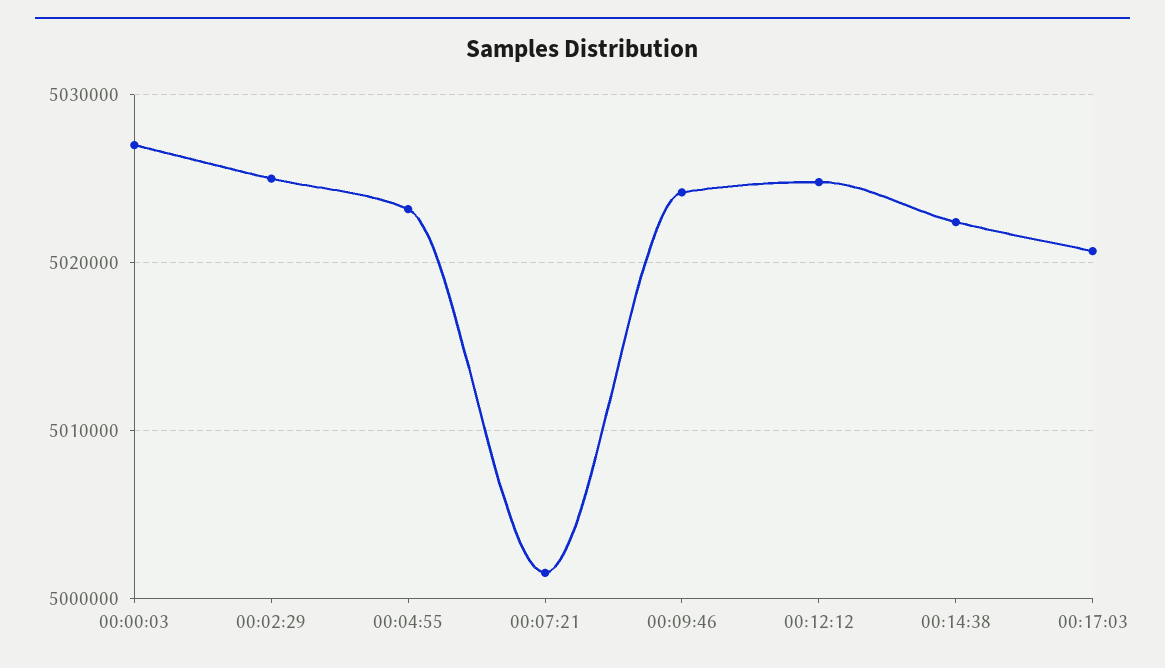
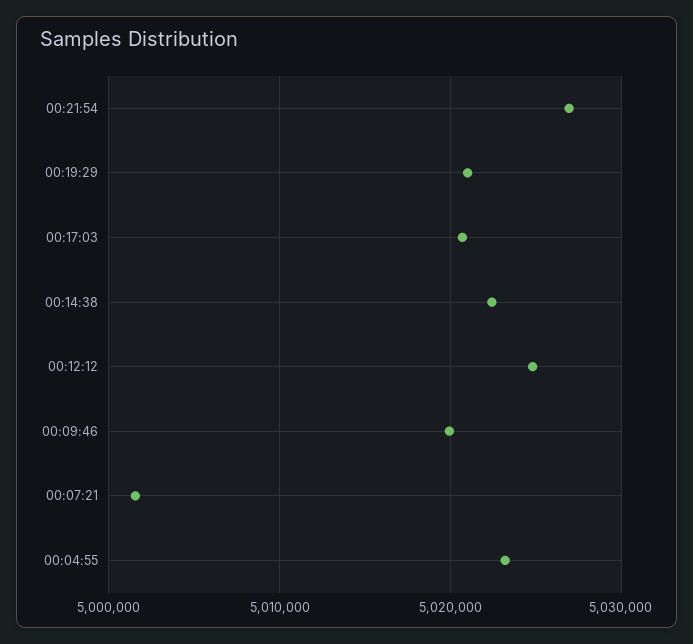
00:00:03: 5027000 -> none
00:02:29: 5025000 -> none
00:09:46: 5024000 -> 5020000
00:21:54: none -> 5027000
00:19:29: none -> 5021000

